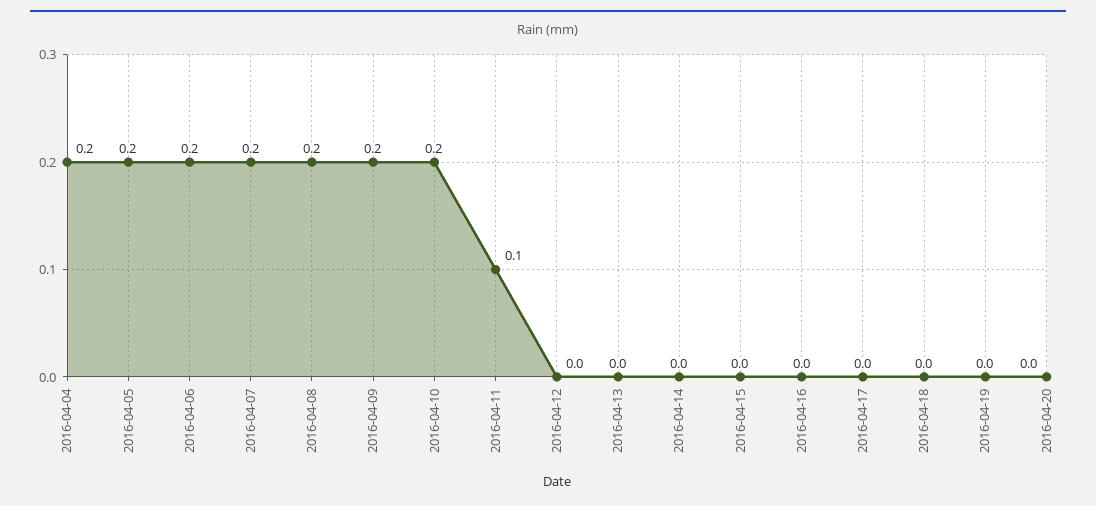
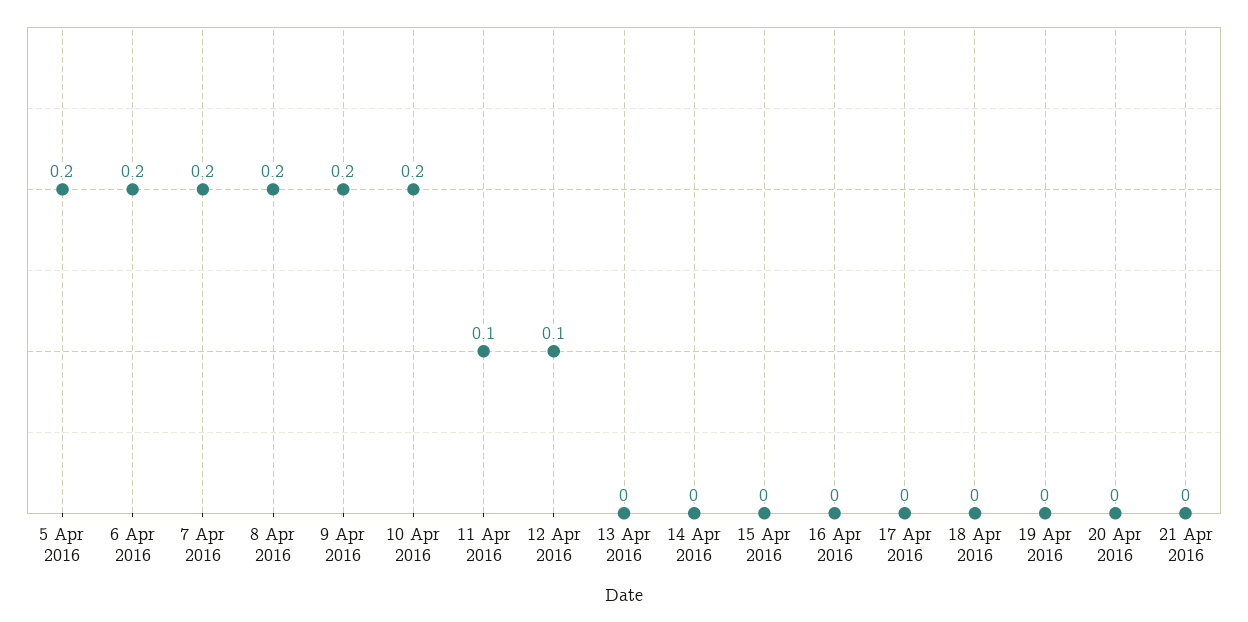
2016-04-04: 0.2 -> none
2016-04-12: 0 -> 0.1
21 Apr 2016: none -> 0

